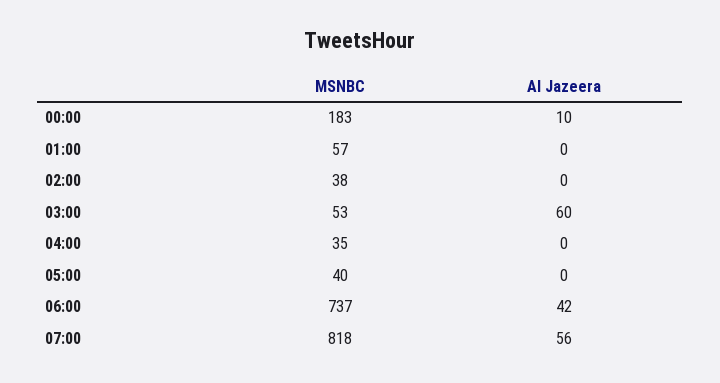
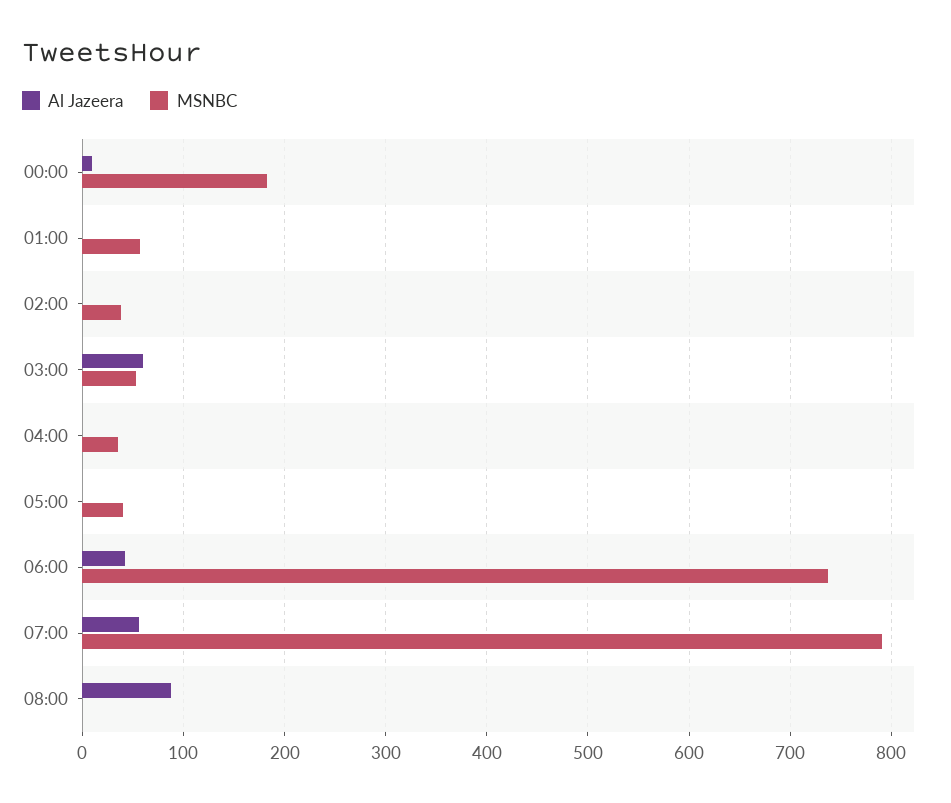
MSNBC, 07:00: 818 -> 790
Al Jazeera, 08:00: none -> 90
MSNBC, 08:00: none -> 0

